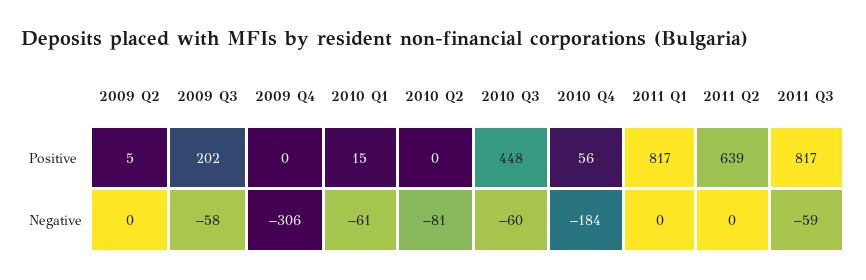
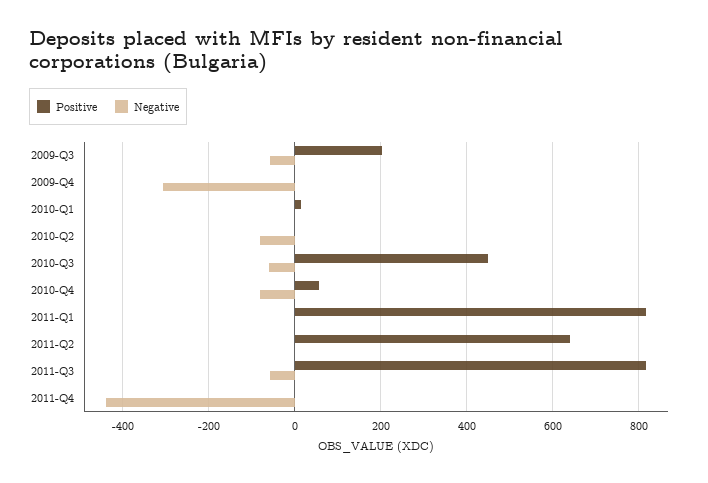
Positive, 2009 Q2: 5 -> none
Negative, 2009 Q2: 0 -> none
Negative, 2010 Q1: -61 -> 0
Negative, 2010 Q4: -184 -> -80
Positive, 2011-Q4: none -> 0
Negative, 2011-Q4: none -> -440

